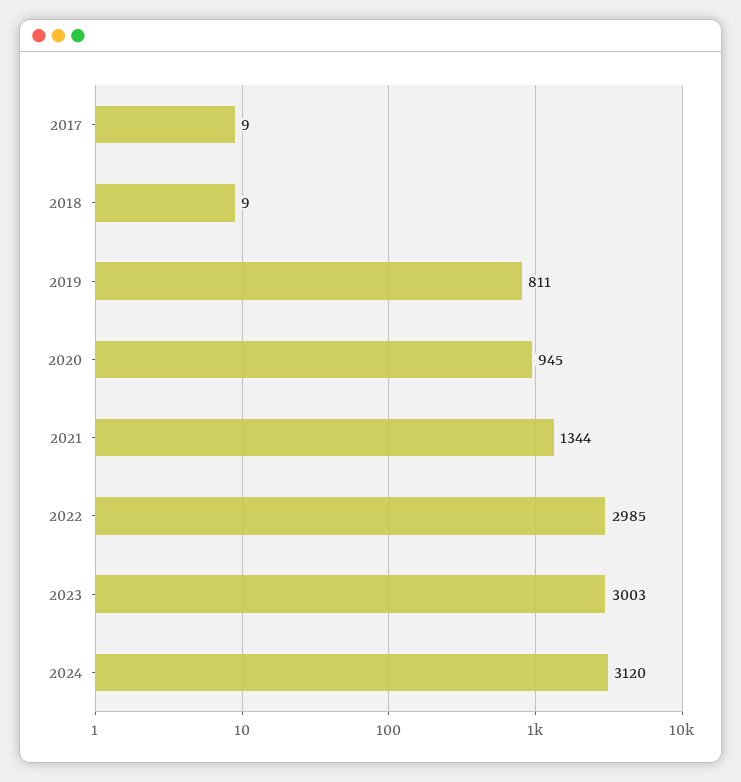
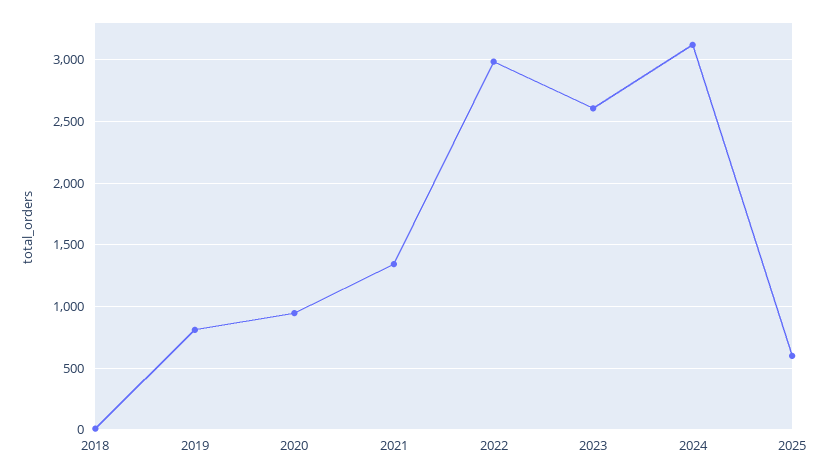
2017: 9 -> none
2023: 3003 -> 2600
2025: none -> 600

